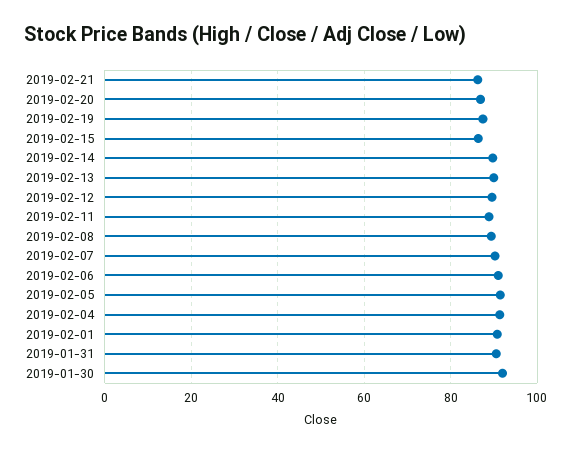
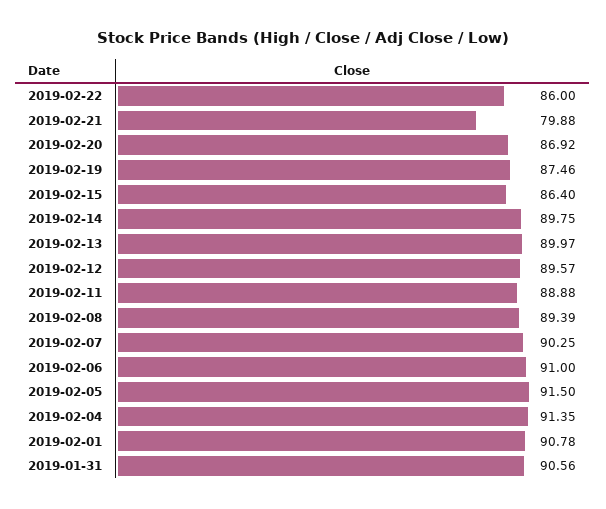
2019-02-21: 86 -> 79.88
2019-01-30: 92 -> none
2019-02-22: none -> 86

